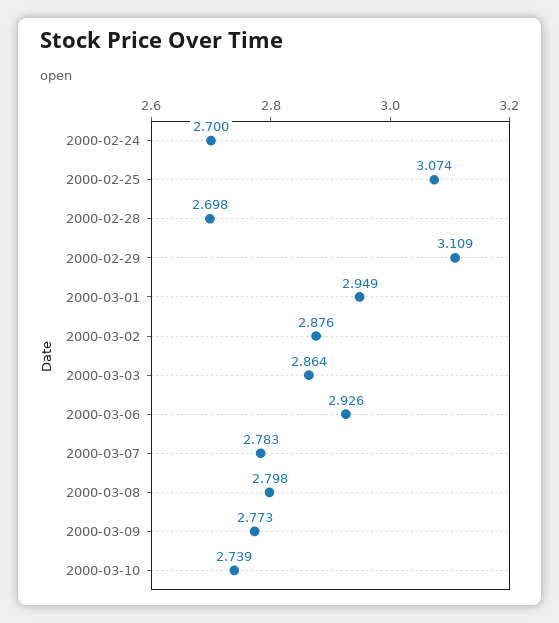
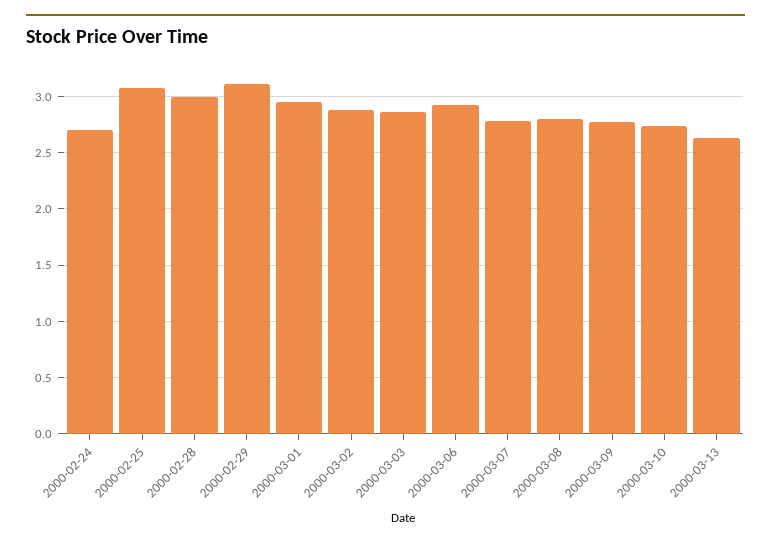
2000-02-28: 2.698 -> 3
2000-03-13: none -> 2.6

